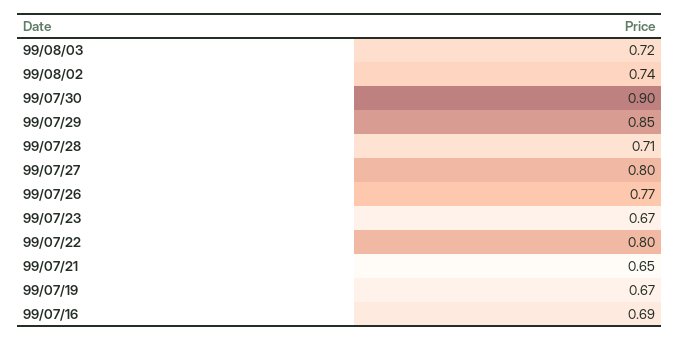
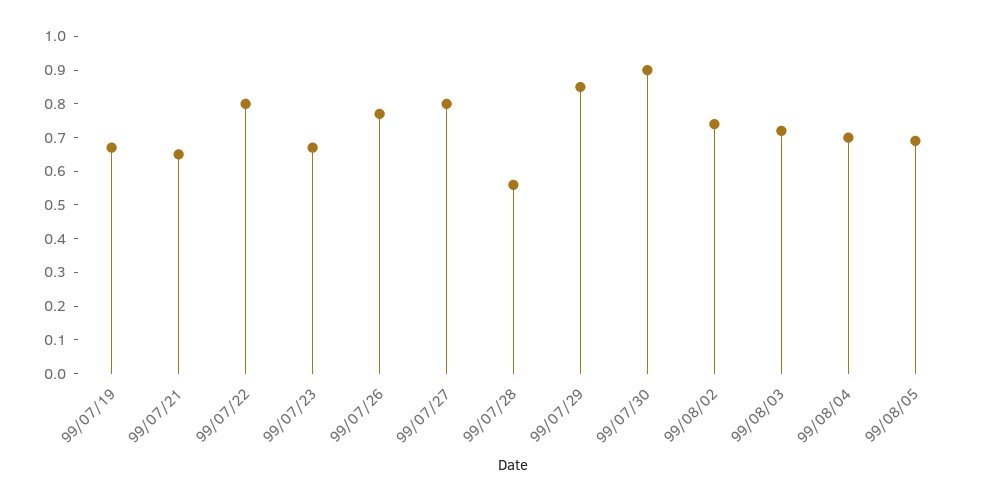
99/07/28: 0.71 -> 0.55
99/07/16: 0.69 -> none
99/08/04: none -> 0.7
99/08/05: none -> 0.7

